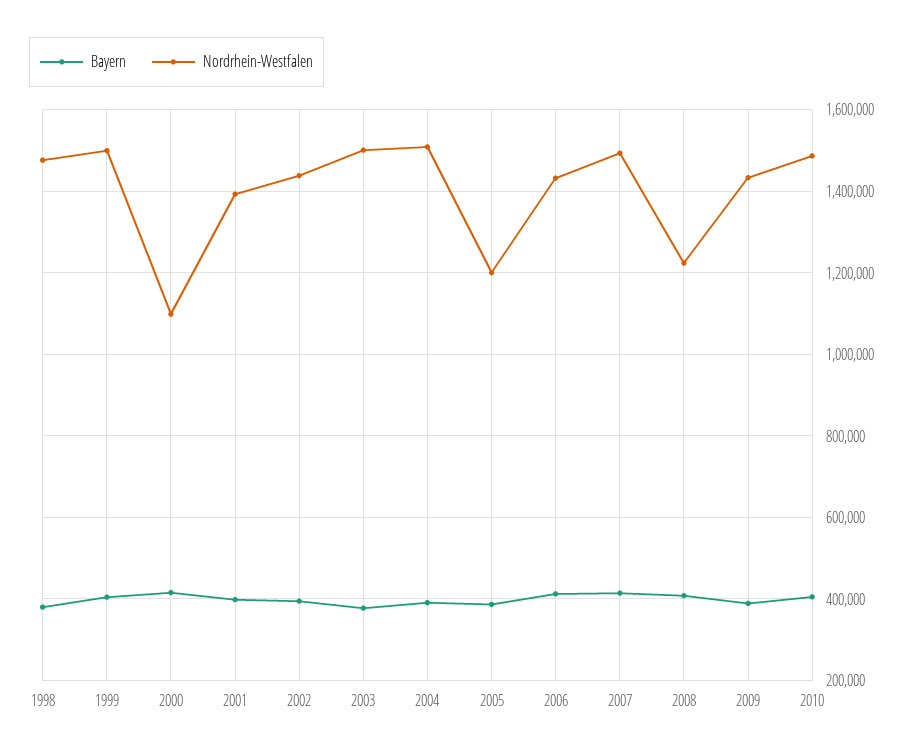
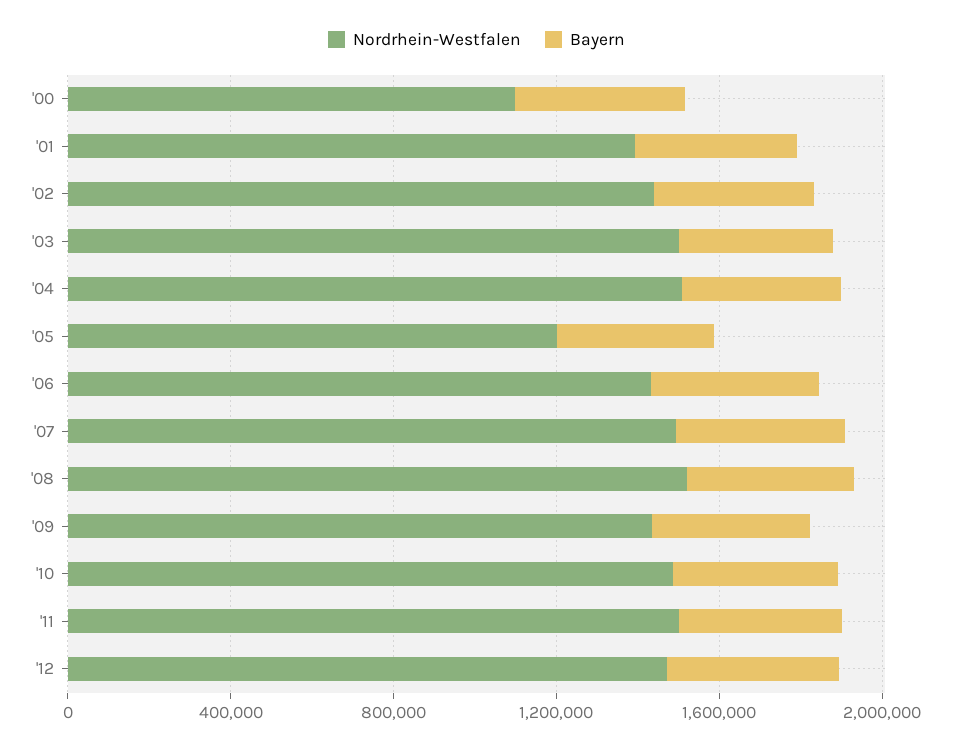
Bayern, 1998: 380000 -> none
Nordrhein-Westfalen, 1998: 1480000 -> none
Bayern, 1999: 400000 -> none
Nordrhein-Westfalen, 1999: 1500000 -> none
Nordrhein-Westfalen, 2008: 1220000 -> 1500000
Nordrhein-Westfalen, '11: none -> 1500000
Bayern, '11: none -> 400000
Nordrhein-Westfalen, '12: none -> 1500000
Bayern, '12: none -> 400000

